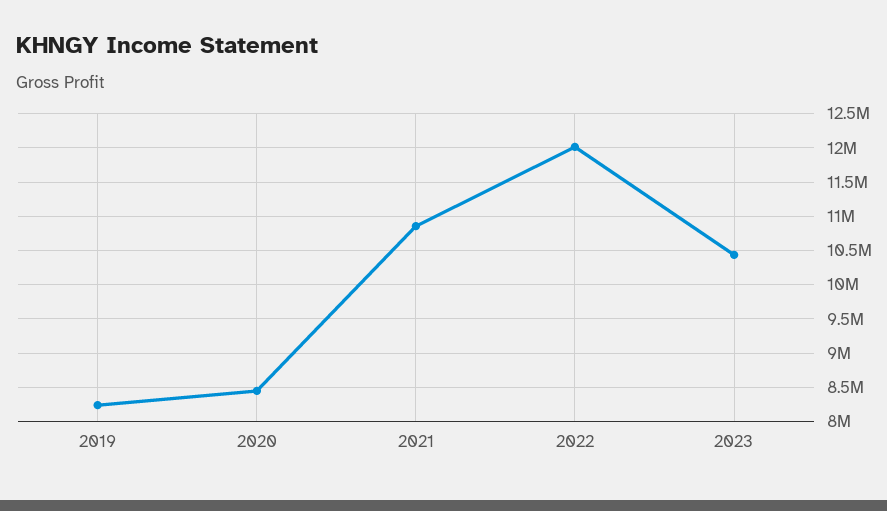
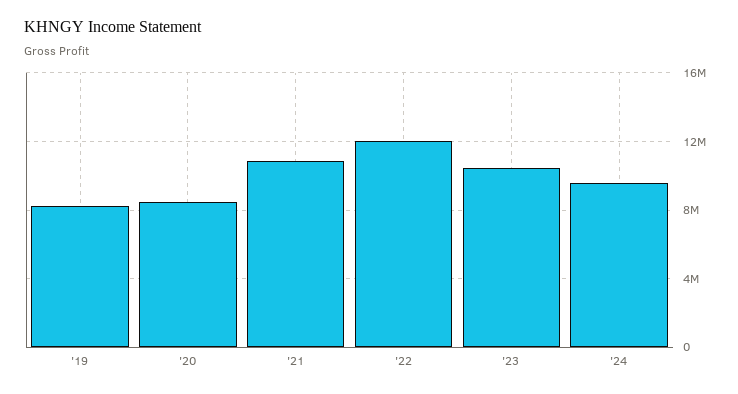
'24: none -> 9500000

